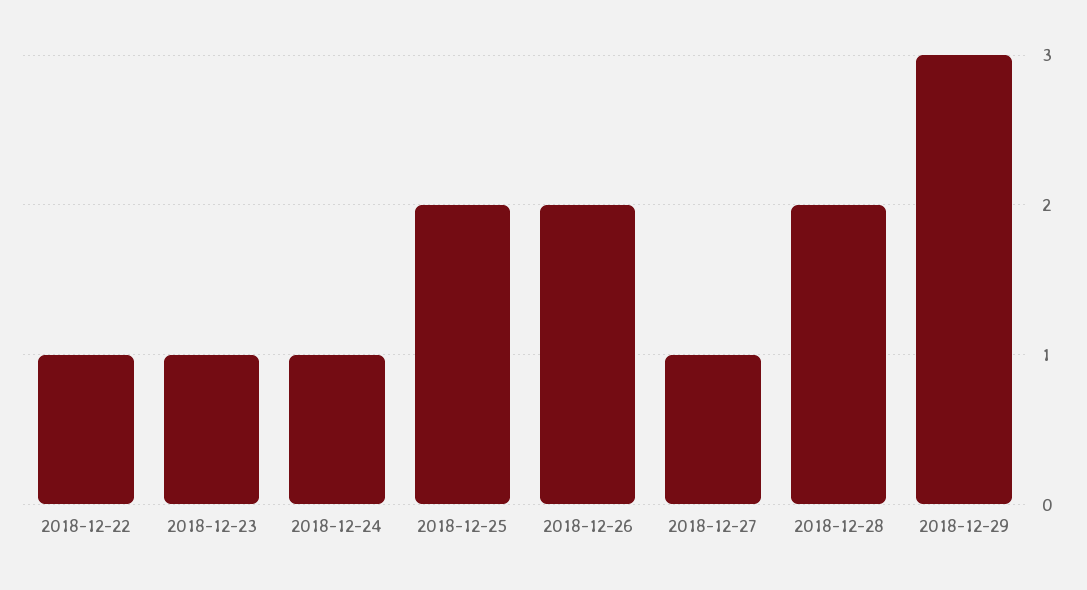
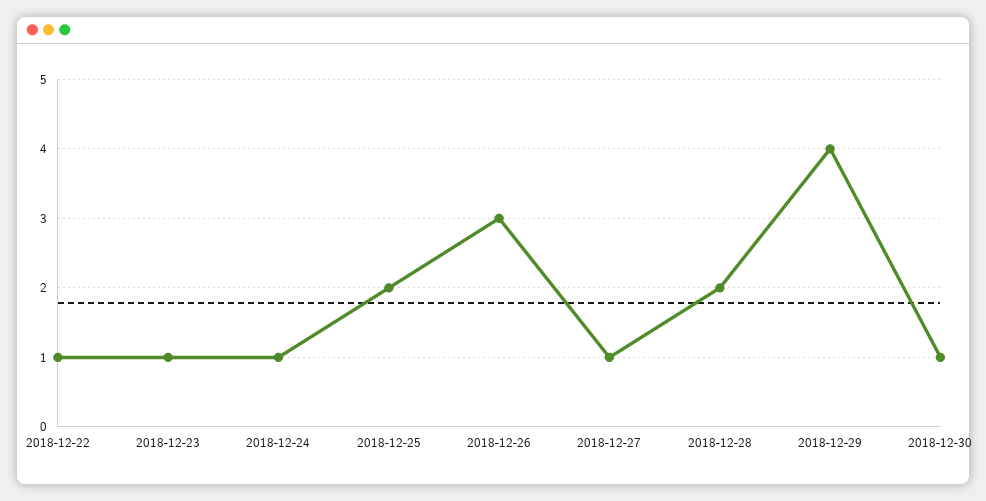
2018-12-26: 2 -> 3
2018-12-29: 3 -> 4
2018-12-30: none -> 1

